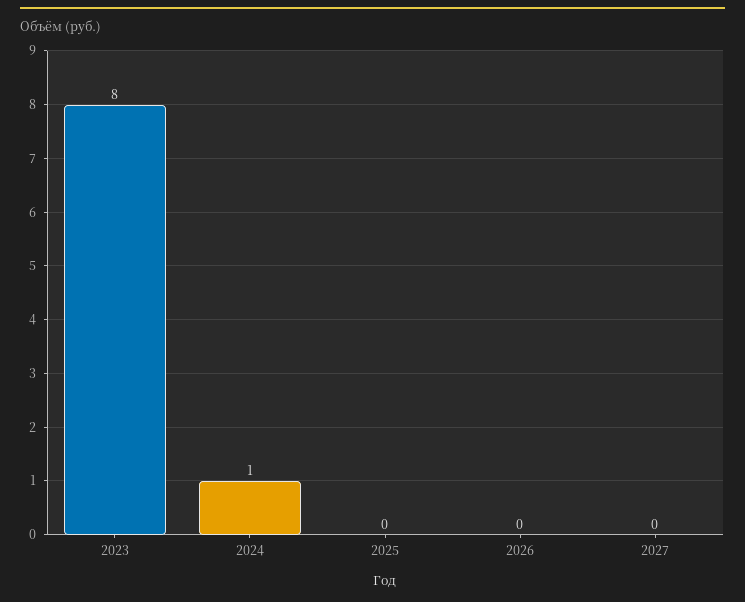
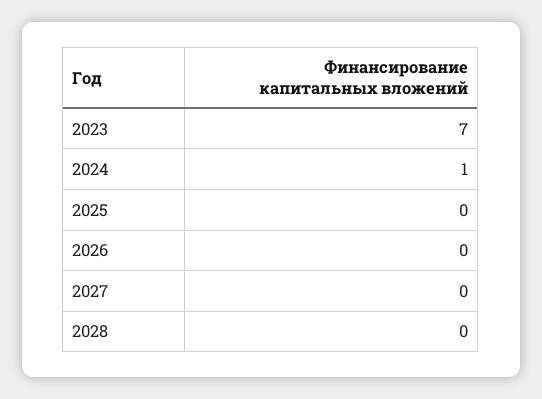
2023: 8 -> 7
2028: none -> 0

